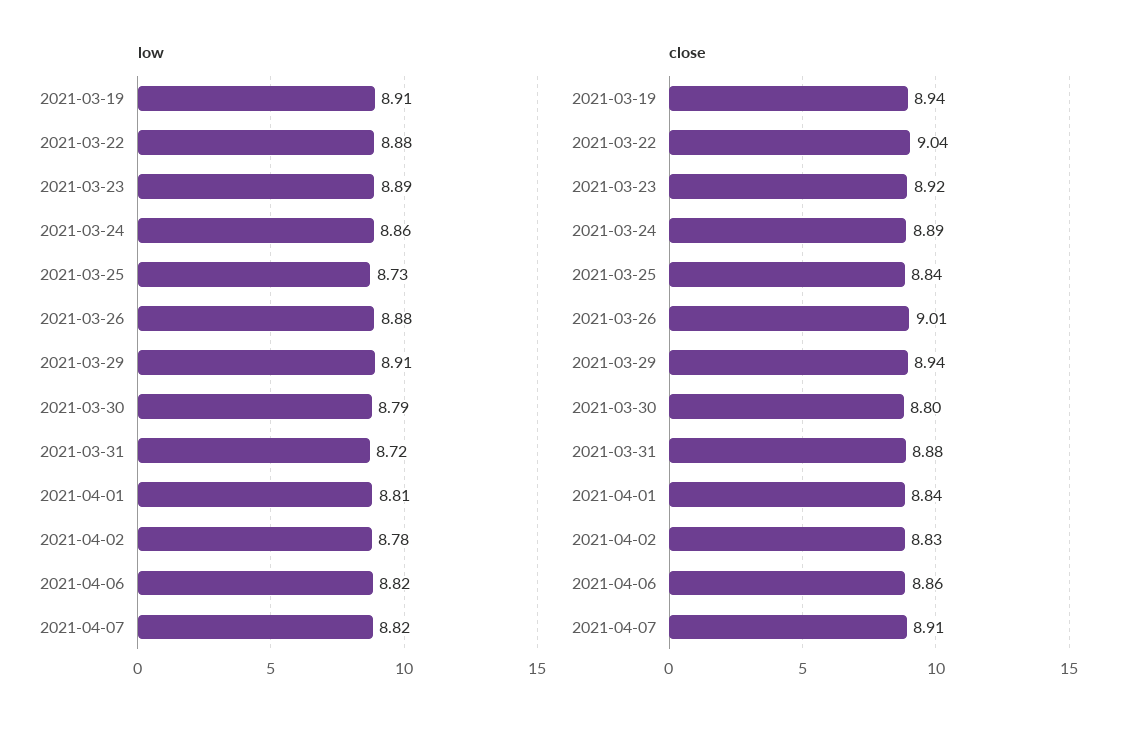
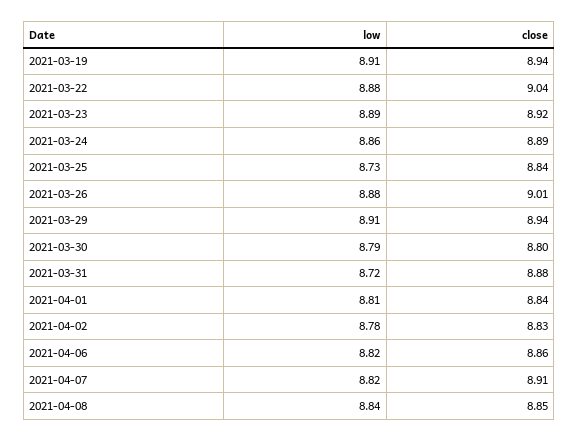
low, 2021-04-08: none -> 8.84
close, 2021-04-08: none -> 8.85

